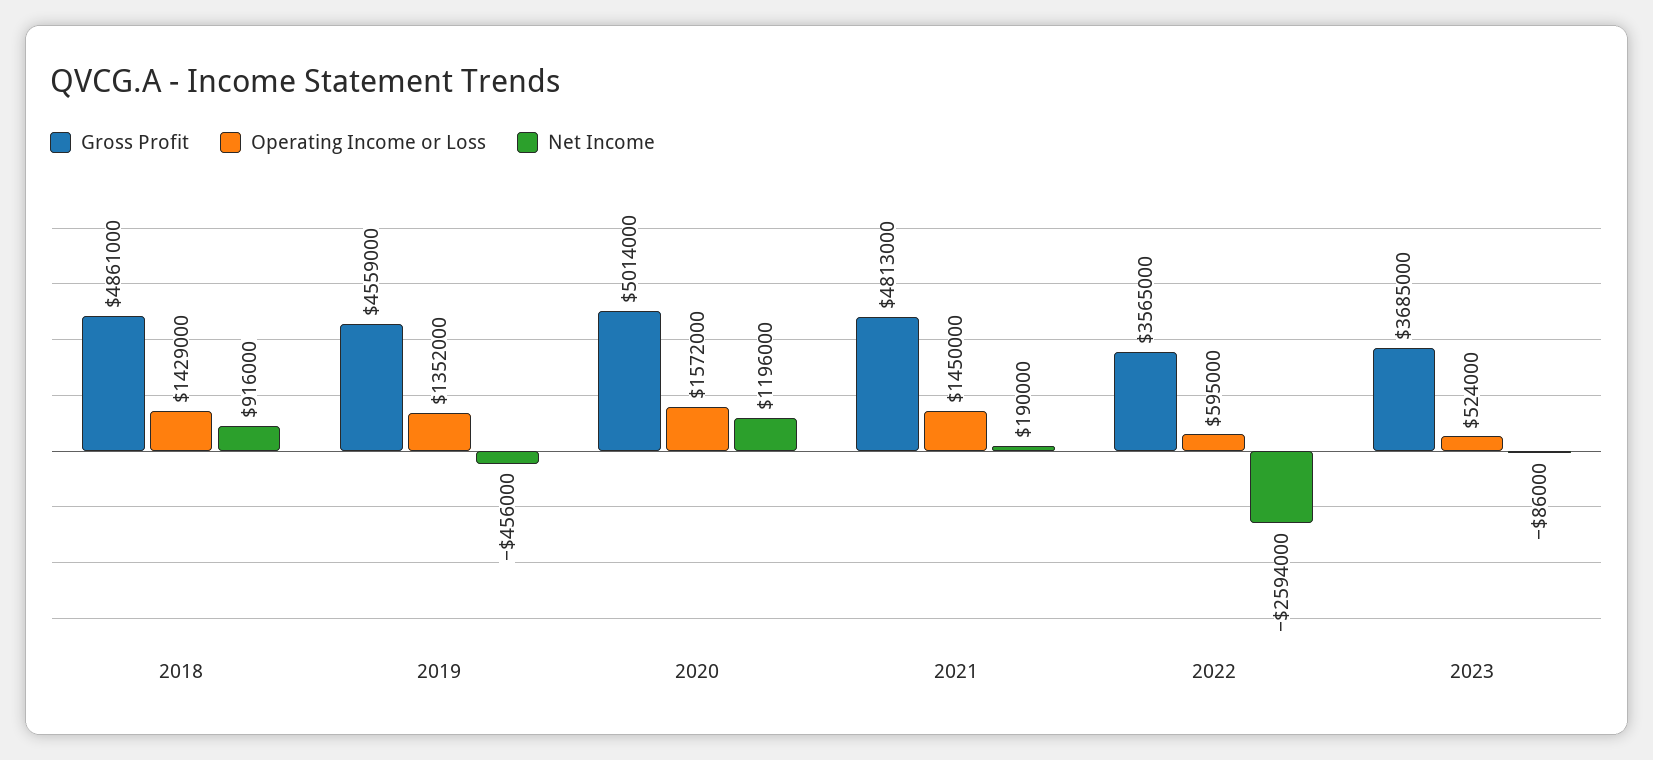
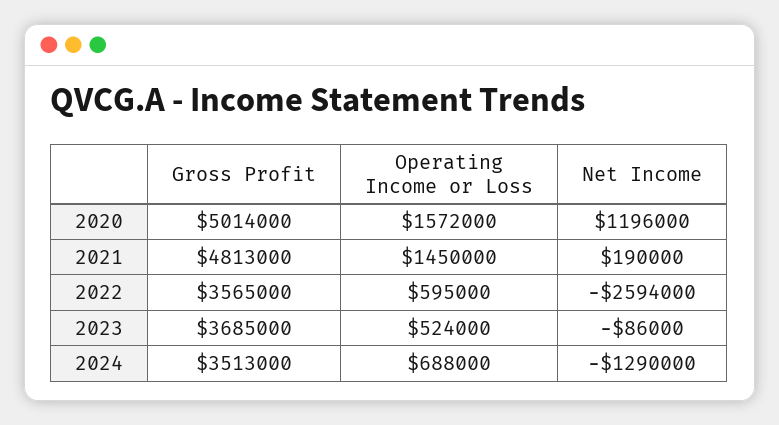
Gross Profit, 2018: 4861000 -> none
Operating Income or Loss, 2018: 1429000 -> none
Net Income, 2018: 916000 -> none
Gross Profit, 2019: 4559000 -> none
Operating Income or Loss, 2019: 1352000 -> none
Net Income, 2019: -456000 -> none
Gross Profit, 2024: none -> 3513000
Operating Income or Loss, 2024: none -> 688000
Net Income, 2024: none -> -1290000

